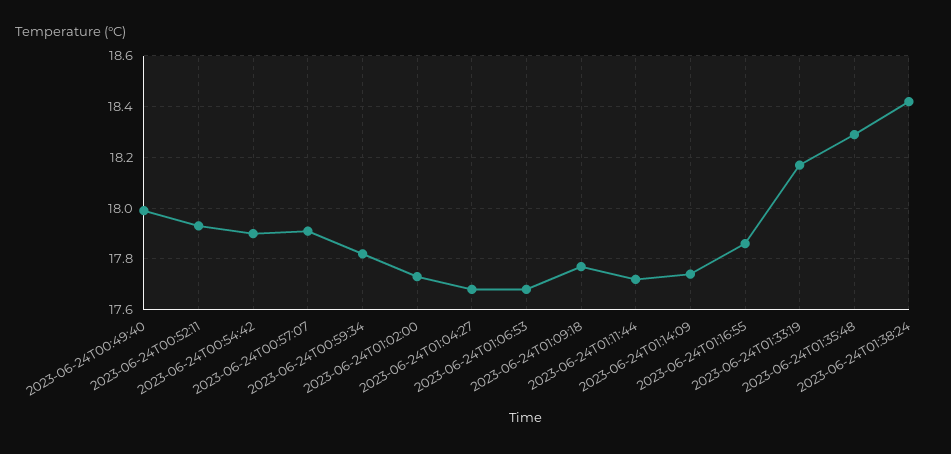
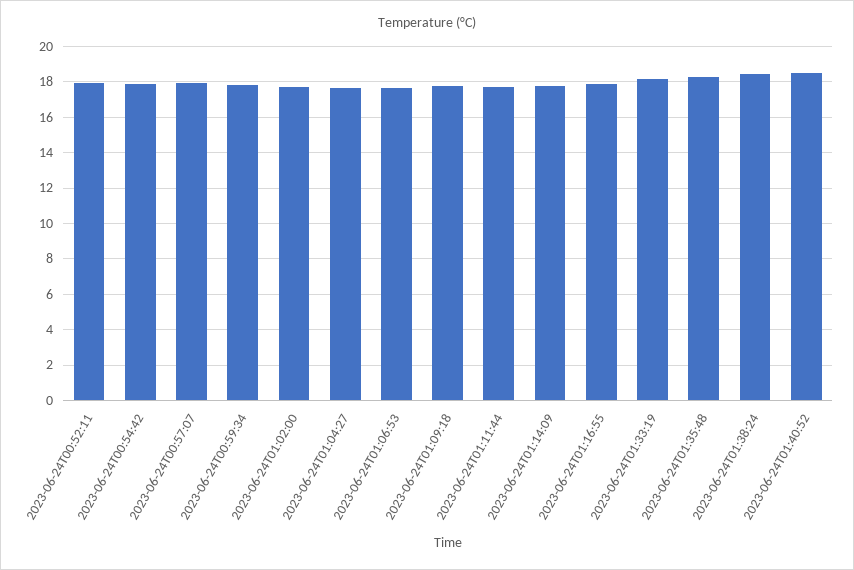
2023-06-24T00:49:40: 18 -> none
2023-06-24T01:40:52: none -> 18.5

